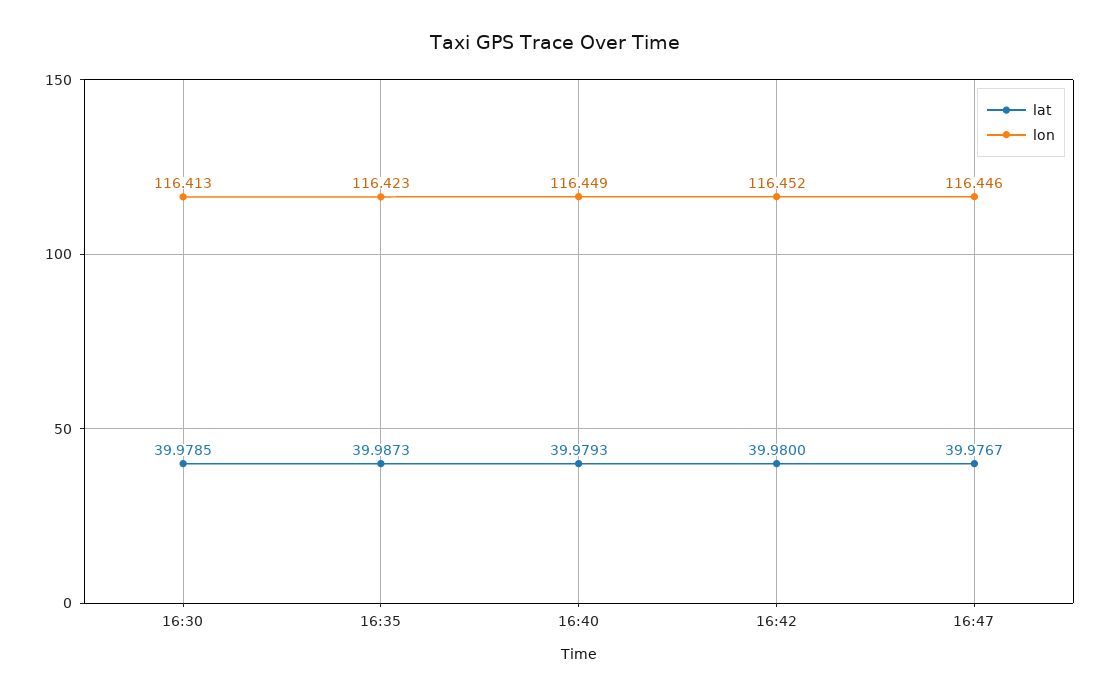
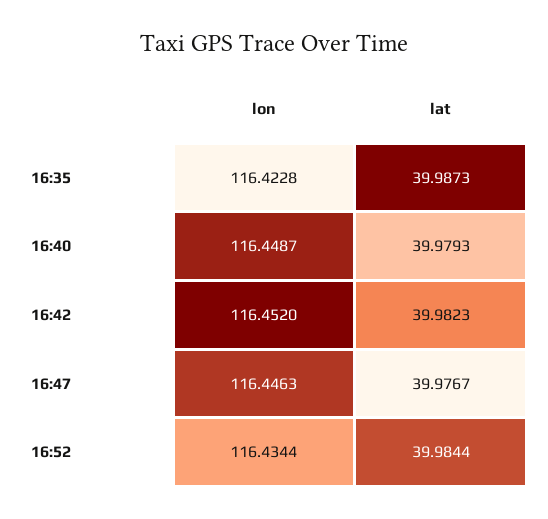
lat, 16:30: 39.9785 -> none
lon, 16:30: 116.413 -> none
lat, 16:42: 39.98 -> 39.9823
lon, 16:52: none -> 116.4344
lat, 16:52: none -> 39.9844

